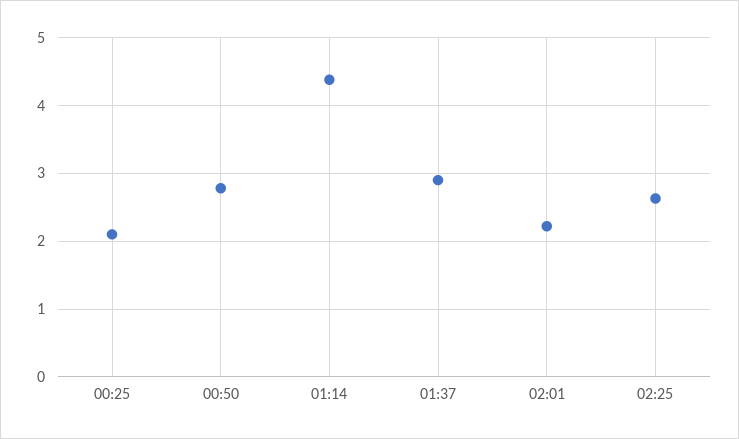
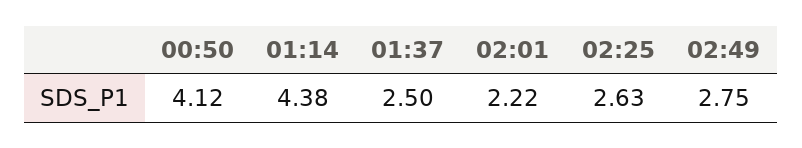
00:25: 2.1 -> none
00:50: 2.8 -> 4.12
01:37: 2.9 -> 2.5
02:49: none -> 2.75

